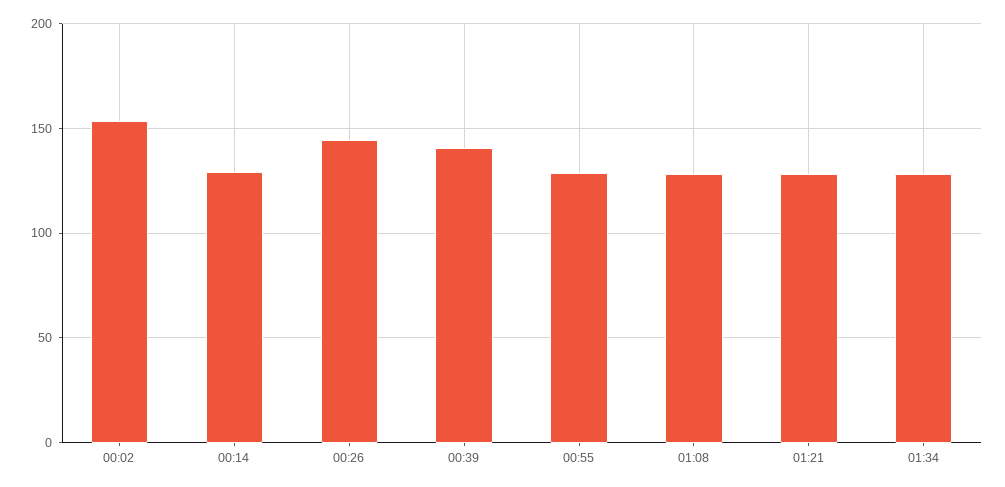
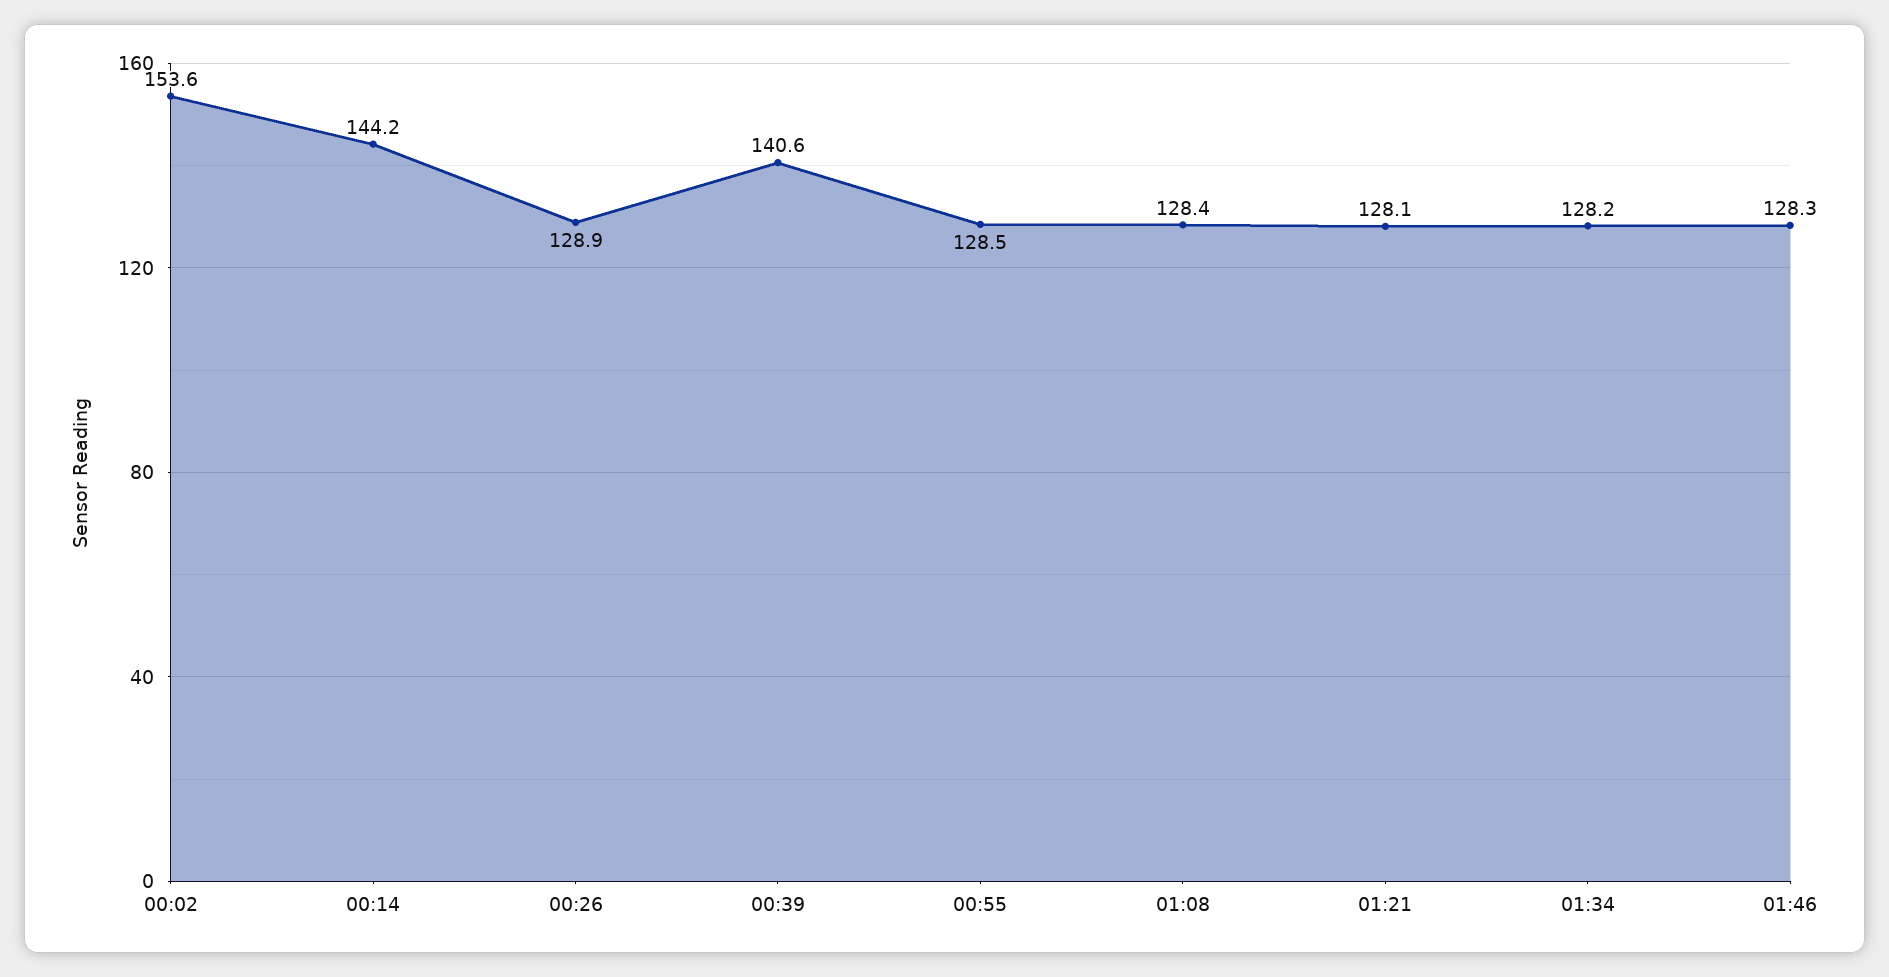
00:14: 130 -> 144.2
00:26: 145 -> 128.9
01:46: none -> 128.3

